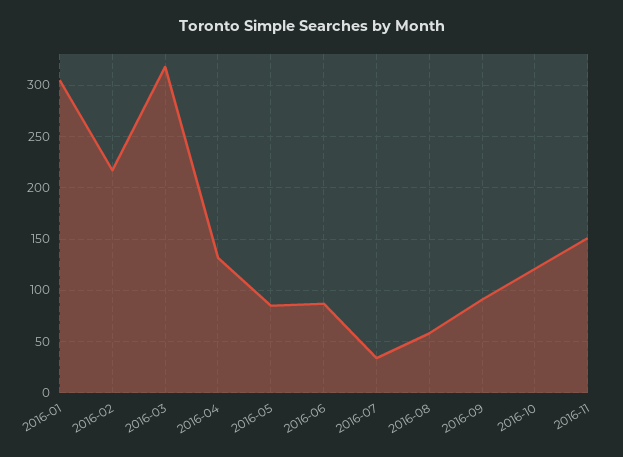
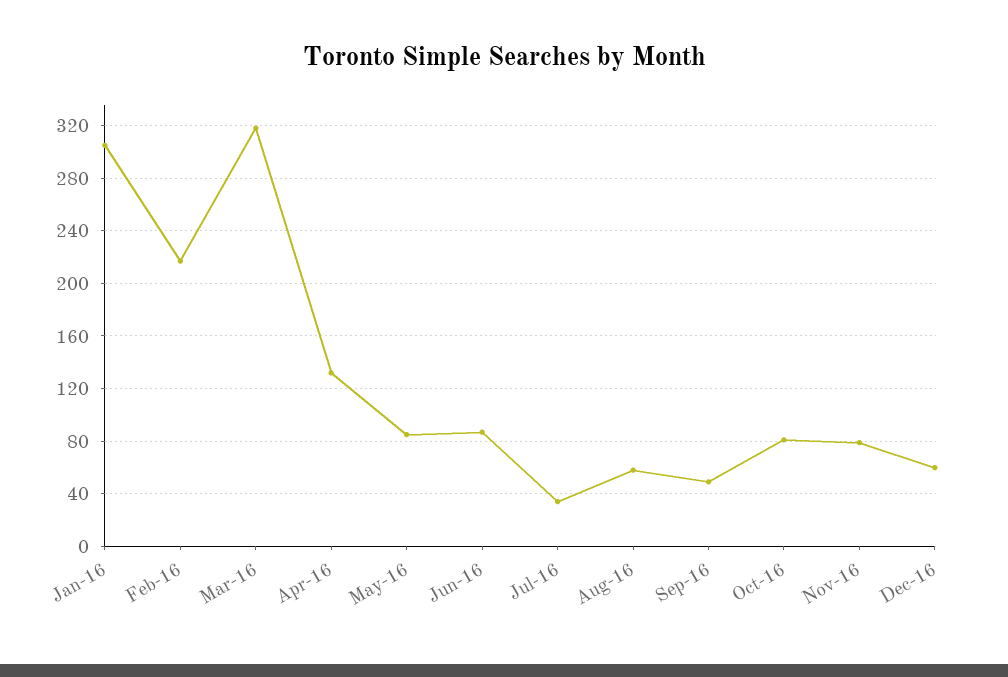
2016-09: 90 -> 50
2016-10: 120 -> 80
2016-11: 150 -> 80
Dec-16: none -> 60

